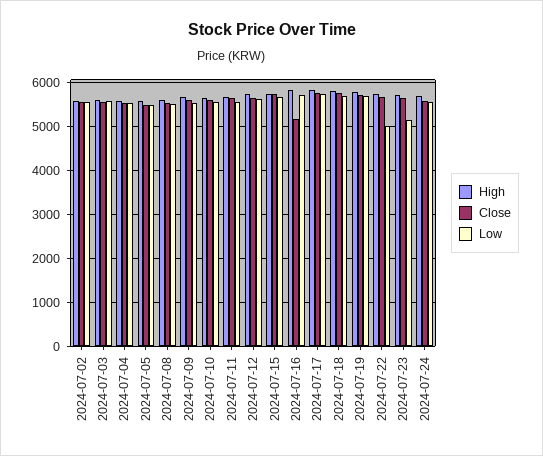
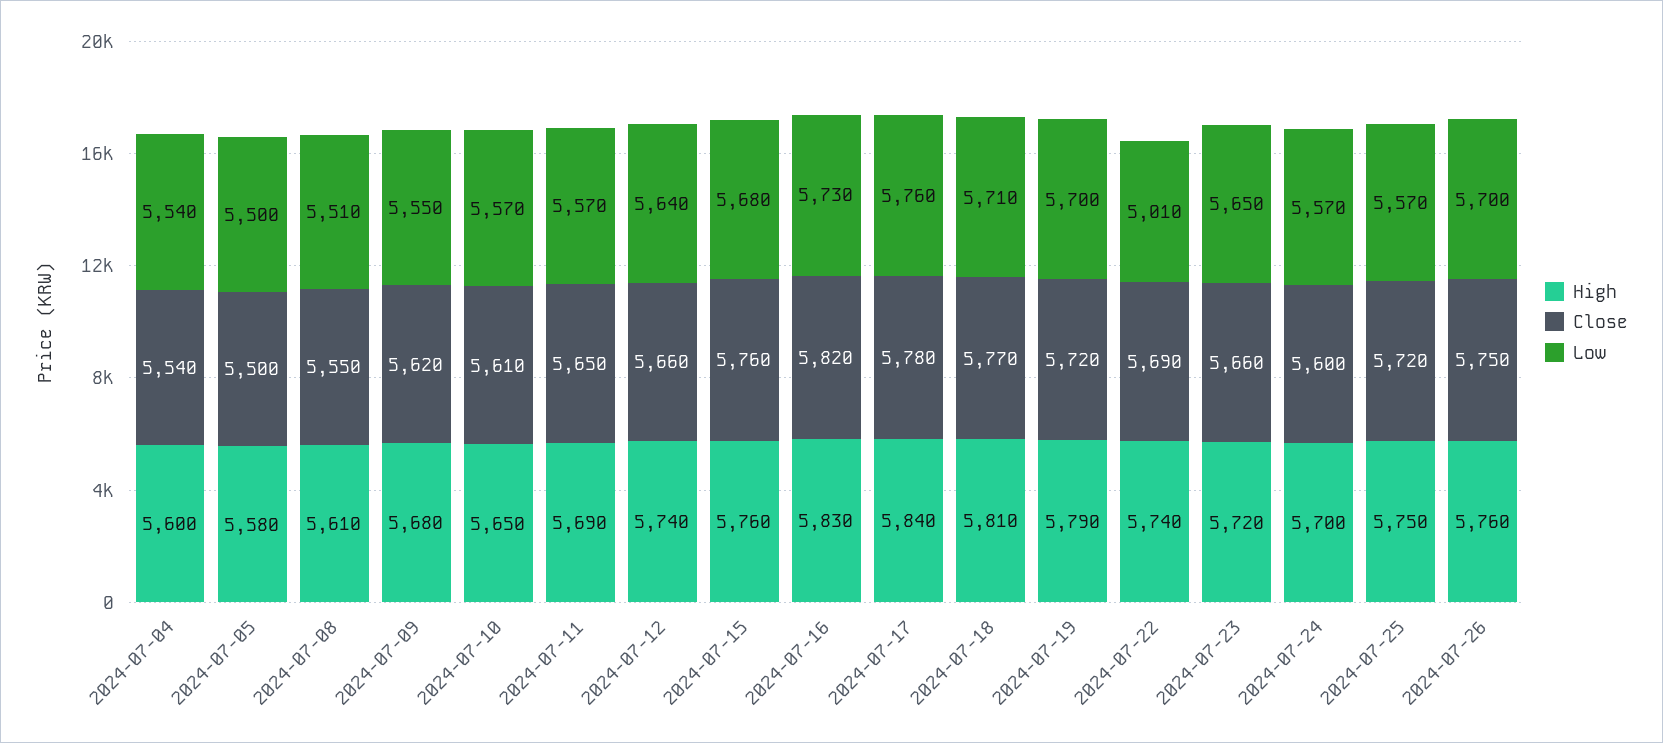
High, 2024-07-02: 5600 -> none
Close, 2024-07-02: 5600 -> none
Low, 2024-07-02: 5600 -> none
High, 2024-07-03: 5600 -> none
Close, 2024-07-03: 5600 -> none
Low, 2024-07-03: 5600 -> none
Close, 2024-07-16: 5200 -> 5820
Low, 2024-07-23: 5200 -> 5650
High, 2024-07-25: none -> 5750
Close, 2024-07-25: none -> 5720
Low, 2024-07-25: none -> 5570
High, 2024-07-26: none -> 5760
Close, 2024-07-26: none -> 5750
Low, 2024-07-26: none -> 5700

